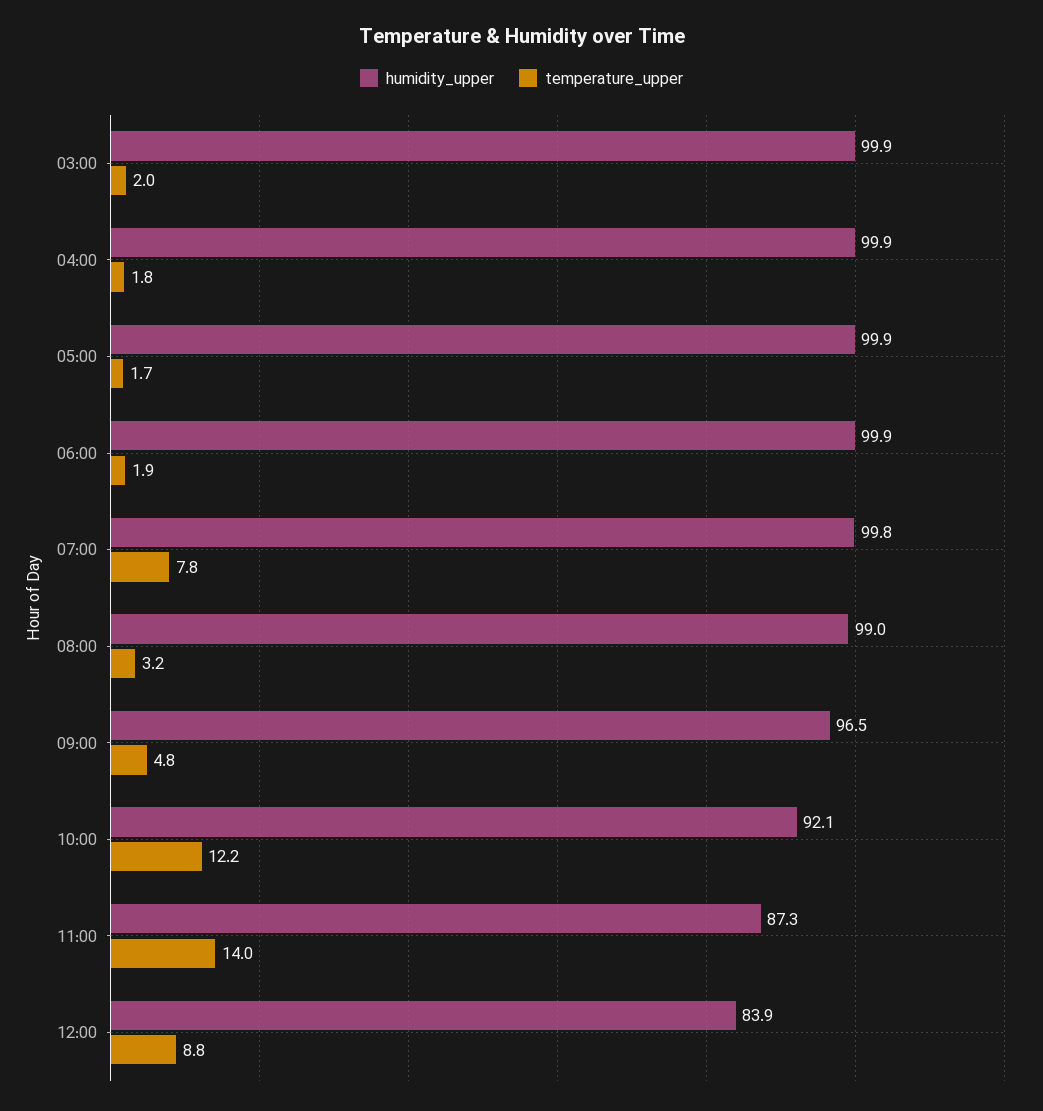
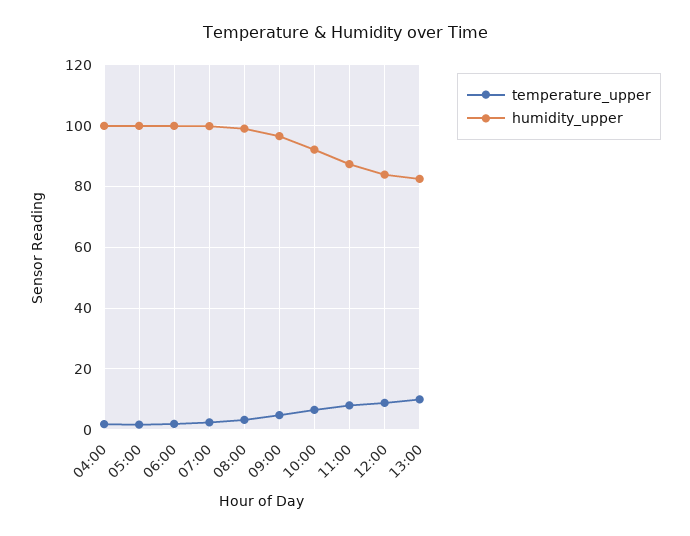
humidity_upper, 03:00: 99.9 -> none
temperature_upper, 03:00: 2 -> none
temperature_upper, 07:00: 7.8 -> 2
temperature_upper, 10:00: 12.2 -> 6
temperature_upper, 11:00: 14 -> 8
temperature_upper, 13:00: none -> 10
humidity_upper, 13:00: none -> 82

